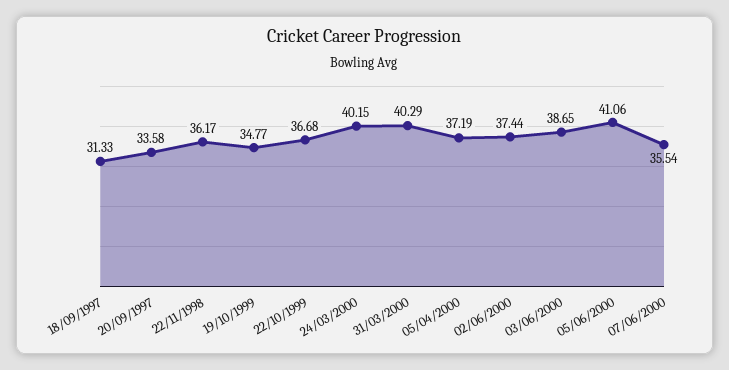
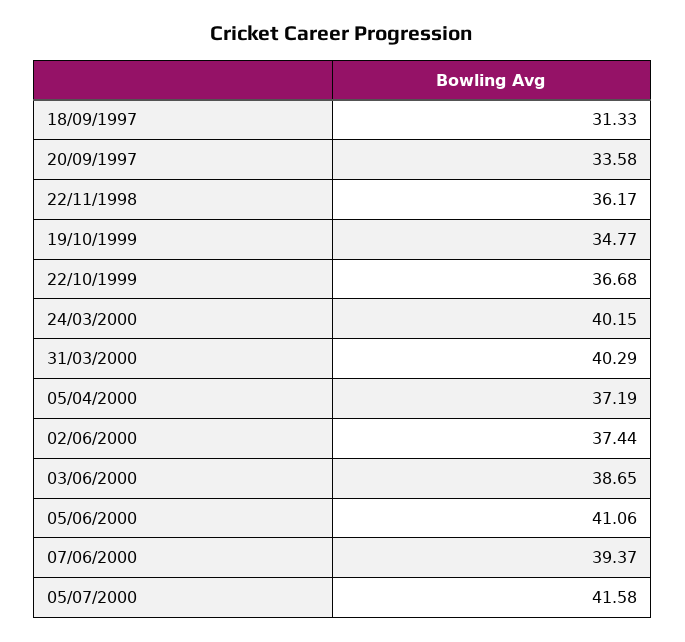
07/06/2000: 35.54 -> 39.37
05/07/2000: none -> 41.58

